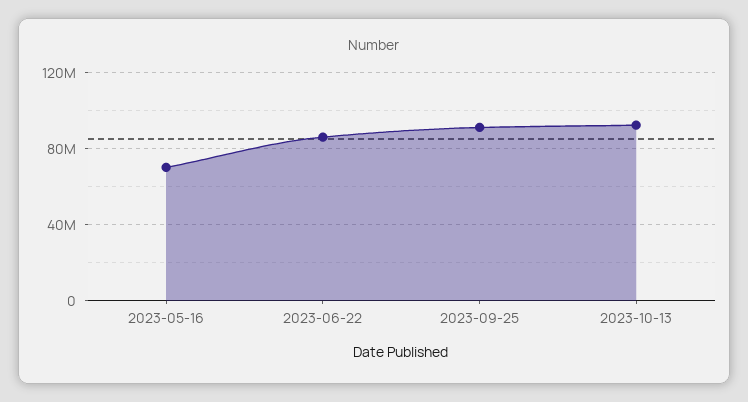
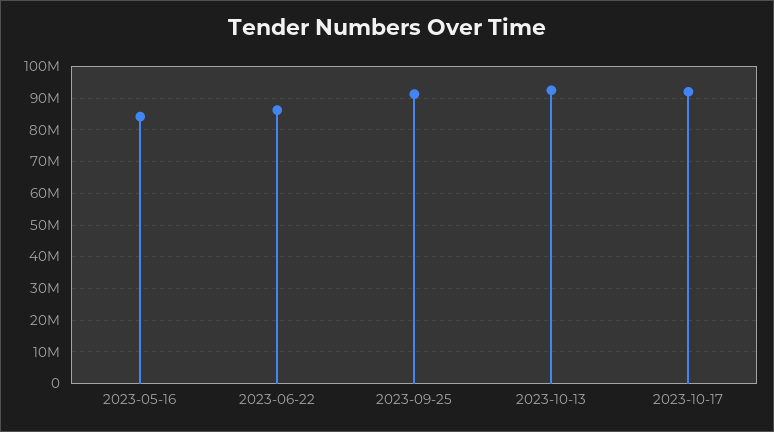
2023-05-16: 70000000 -> 84000000
2023-10-17: none -> 92000000

